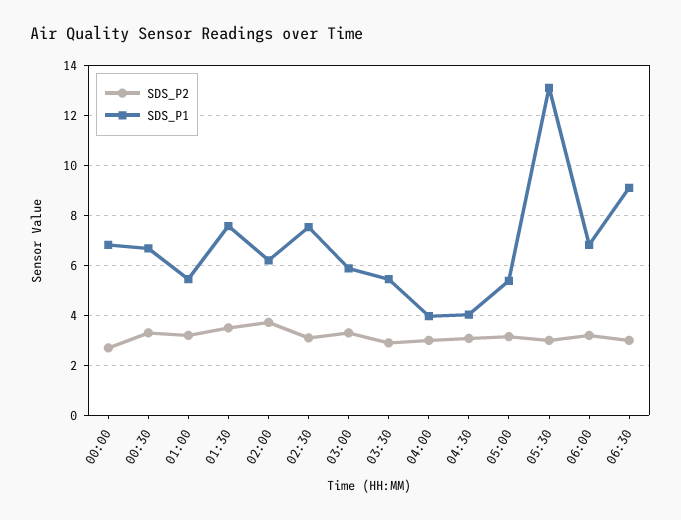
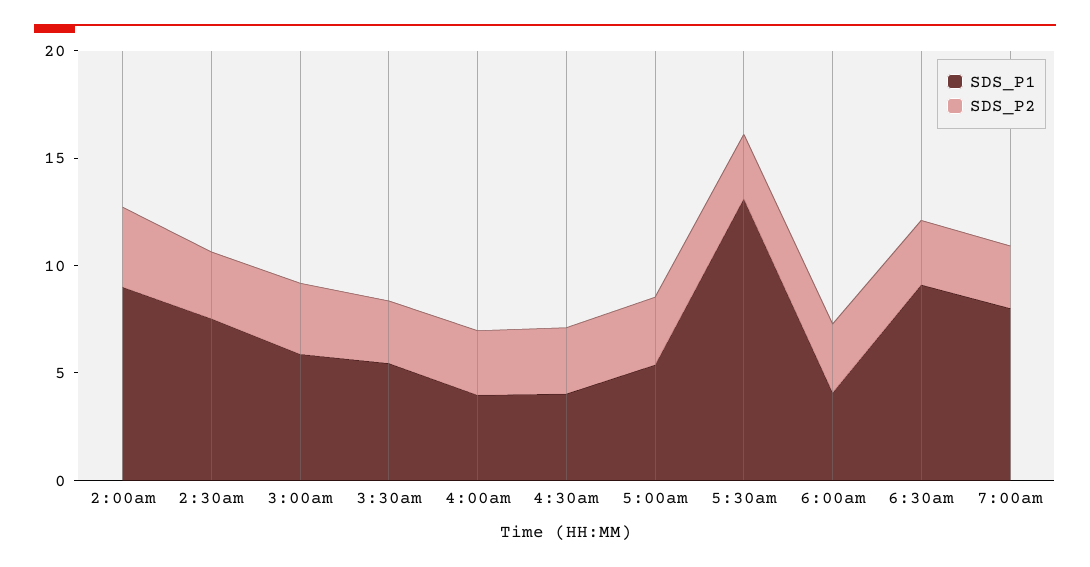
SDS_P2, 00:00: 2.75 -> none
SDS_P1, 00:00: 6.75 -> none
SDS_P2, 00:30: 3.25 -> none
SDS_P1, 00:30: 6.75 -> none
SDS_P2, 01:00: 3.25 -> none
SDS_P1, 01:00: 5.5 -> none
SDS_P2, 01:30: 3.5 -> none
SDS_P1, 01:30: 7.5 -> none
SDS_P1, 02:00: 6.25 -> 9
SDS_P1, 06:00: 6.75 -> 4
SDS_P1, 7:00am: none -> 8
SDS_P2, 7:00am: none -> 3

